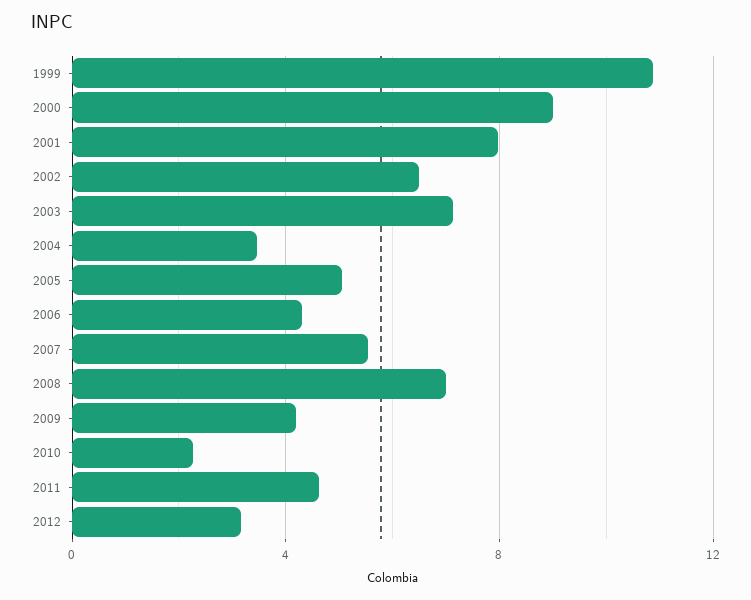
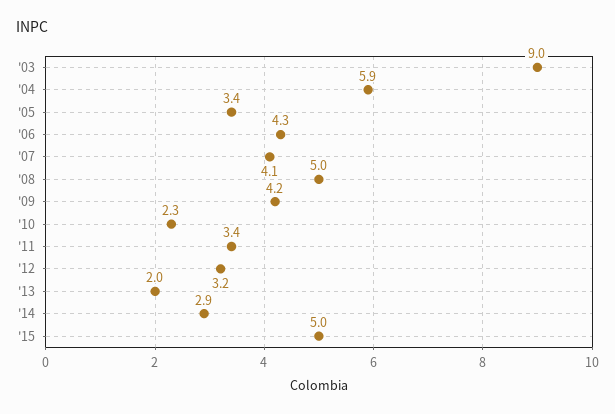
1999: 11 -> none
2000: 9 -> none
2001: 8 -> none
2002: 6.5 -> none
2003: 7 -> 9
2004: 3.5 -> 5.9
2005: 5 -> 3.4
2007: 5.5 -> 4.1
2008: 7 -> 5
2011: 4.5 -> 3.4
'13: none -> 2
'14: none -> 2.9
'15: none -> 5

